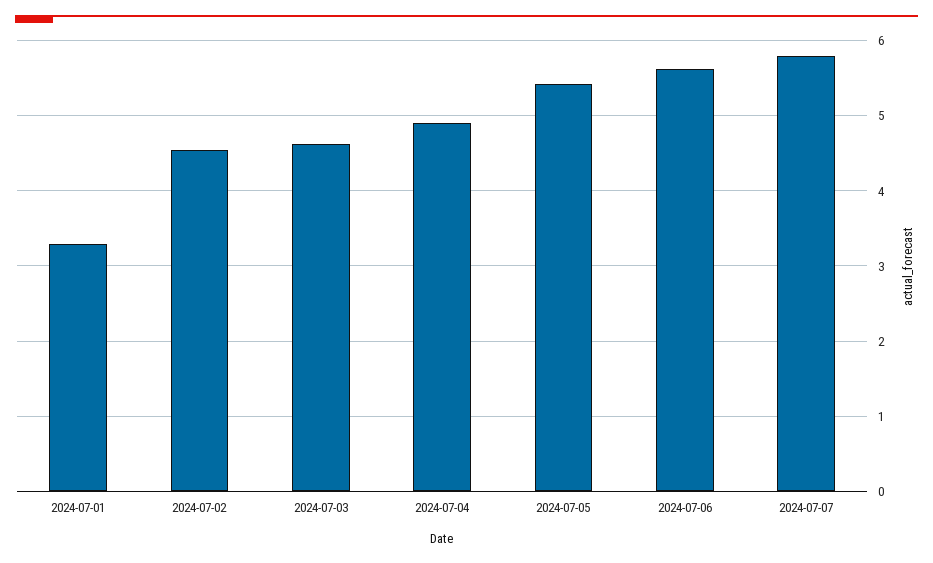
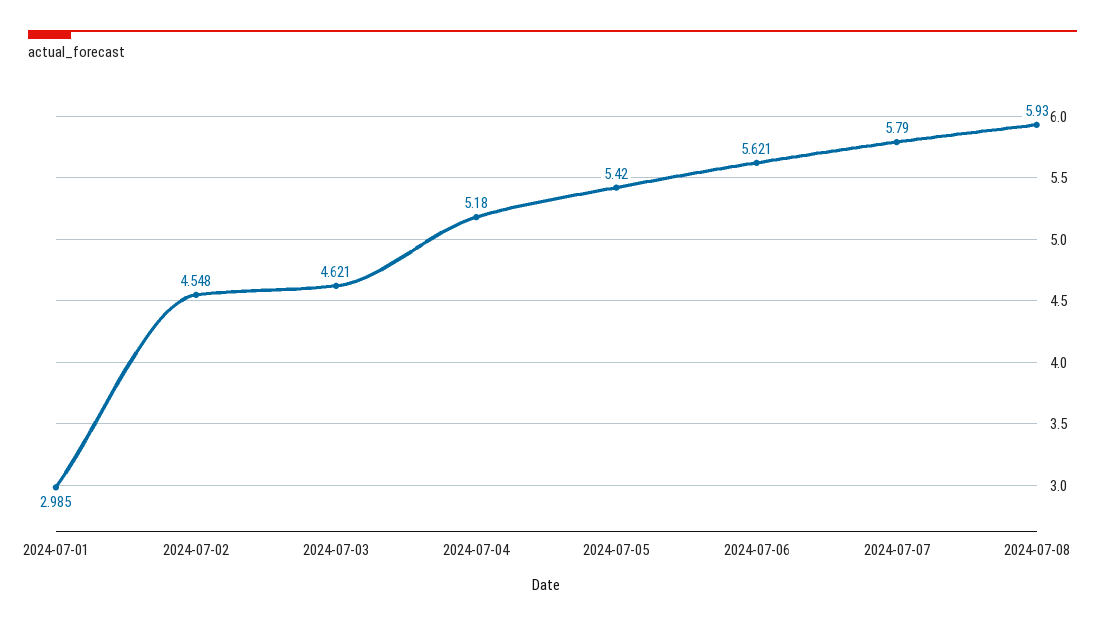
2024-07-01: 3.3 -> 2.985
2024-07-04: 4.9 -> 5.18
2024-07-08: none -> 5.93

